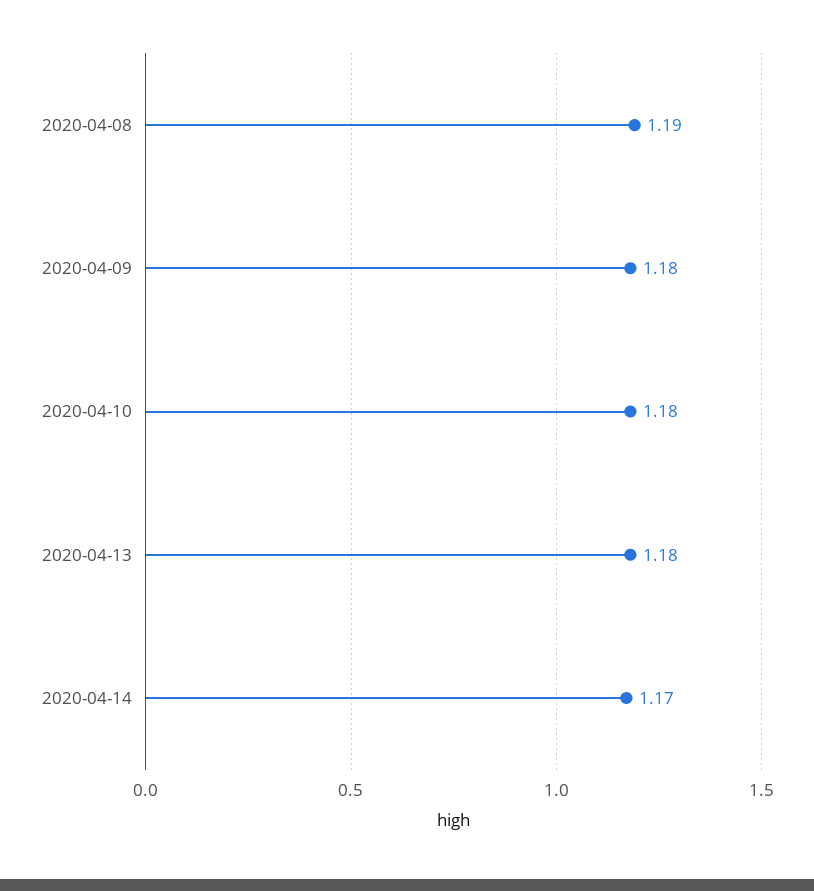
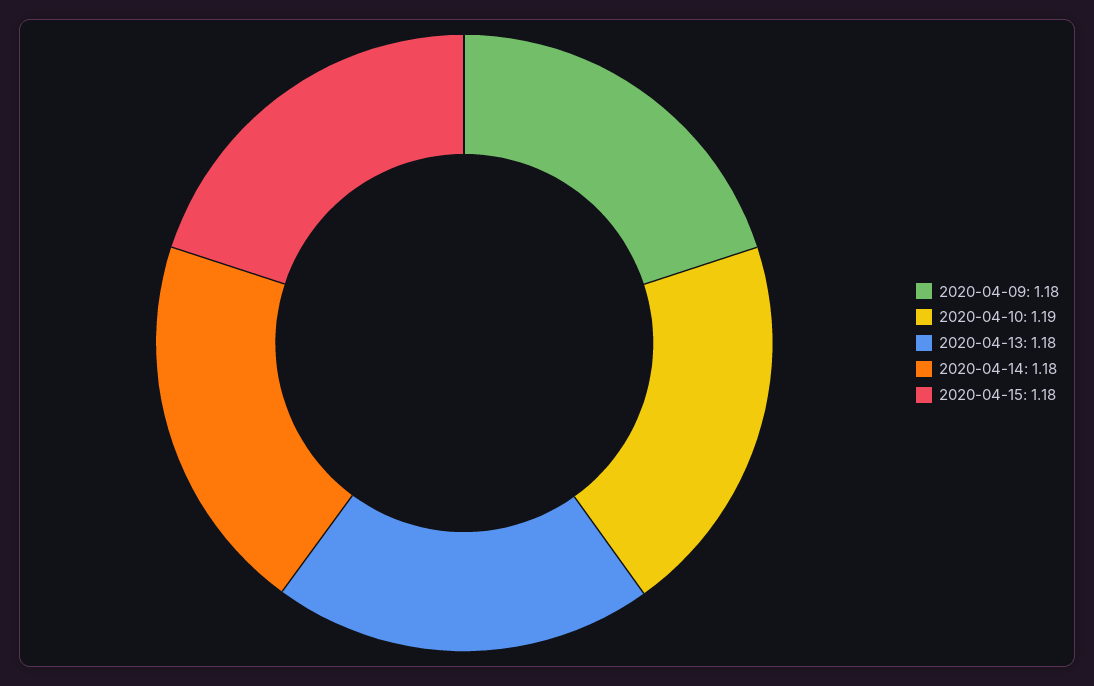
2020-04-08: 1.19 -> none
2020-04-10: 1.18 -> 1.19
2020-04-14: 1.17 -> 1.18
2020-04-15: none -> 1.18

